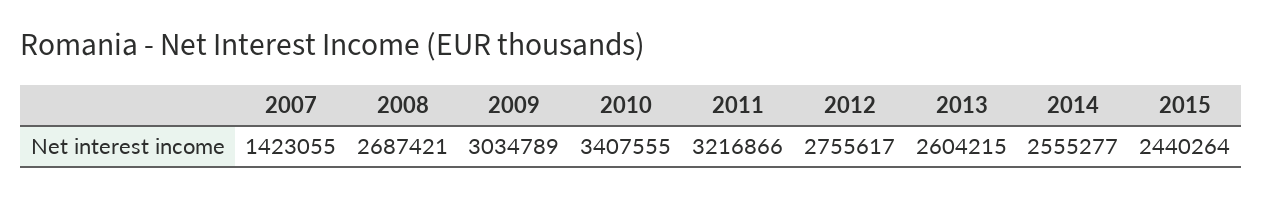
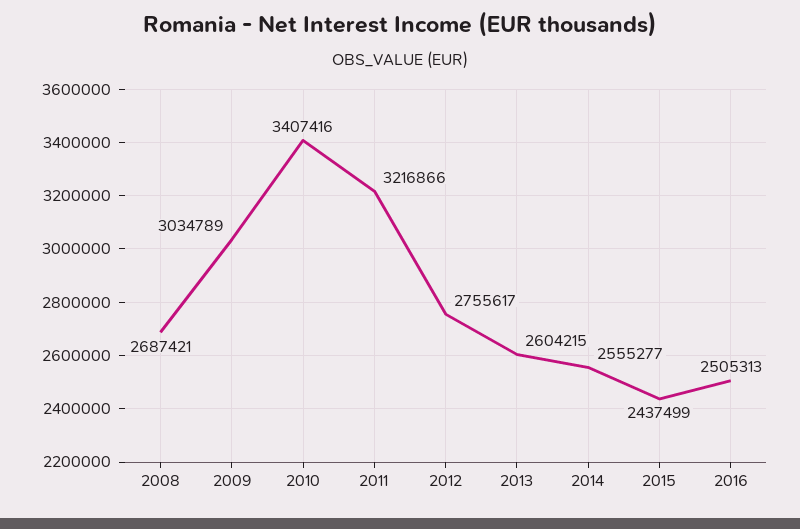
2007: 1423055 -> none
2010: 3407555 -> 3407416
2015: 2440264 -> 2437499
2016: none -> 2505313

